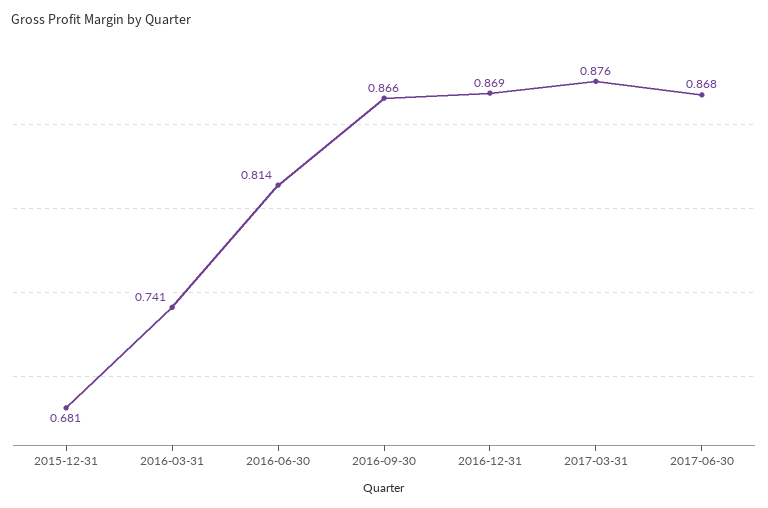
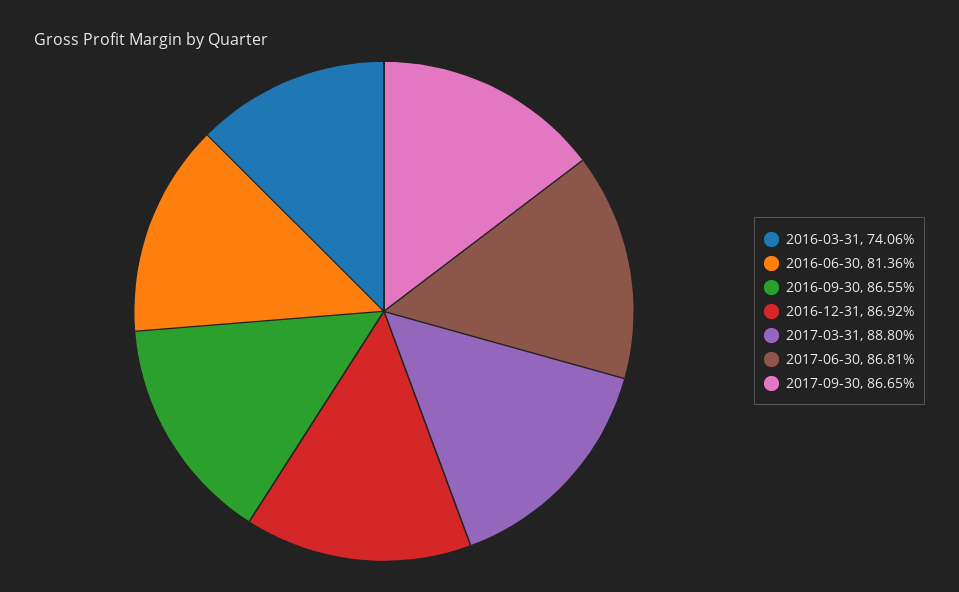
2015-12-31: 0.681 -> none
2017-03-31: 0.876 -> 0.888
2017-09-30: none -> 0.8665

